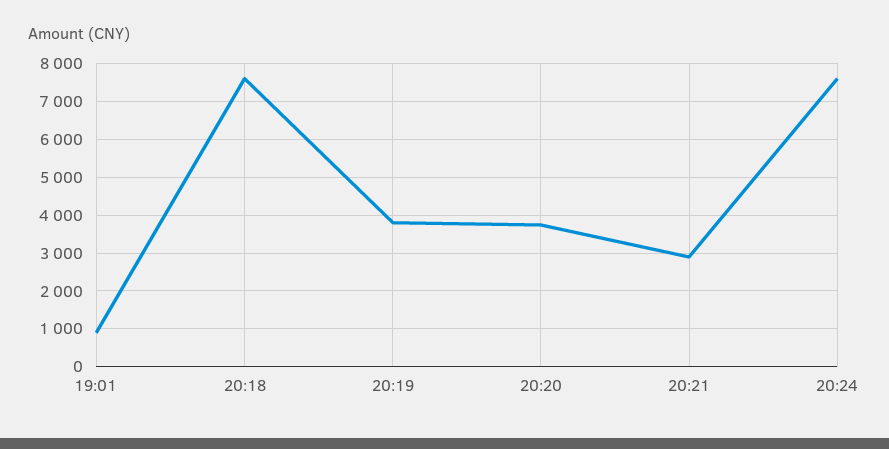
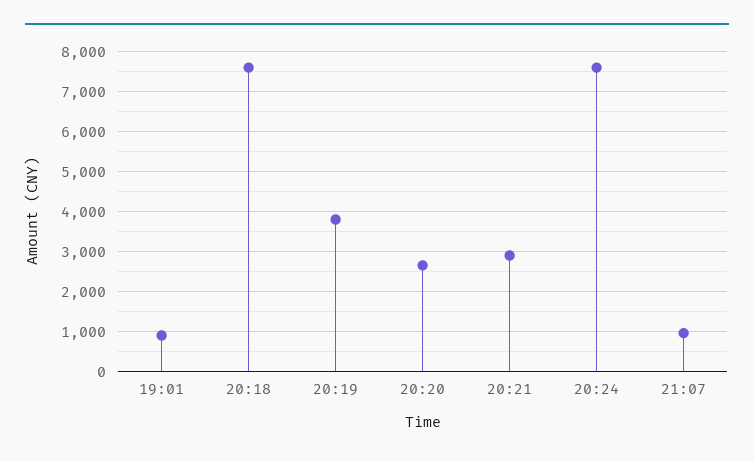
20:20: 3800 -> 2600
21:07: none -> 1000

